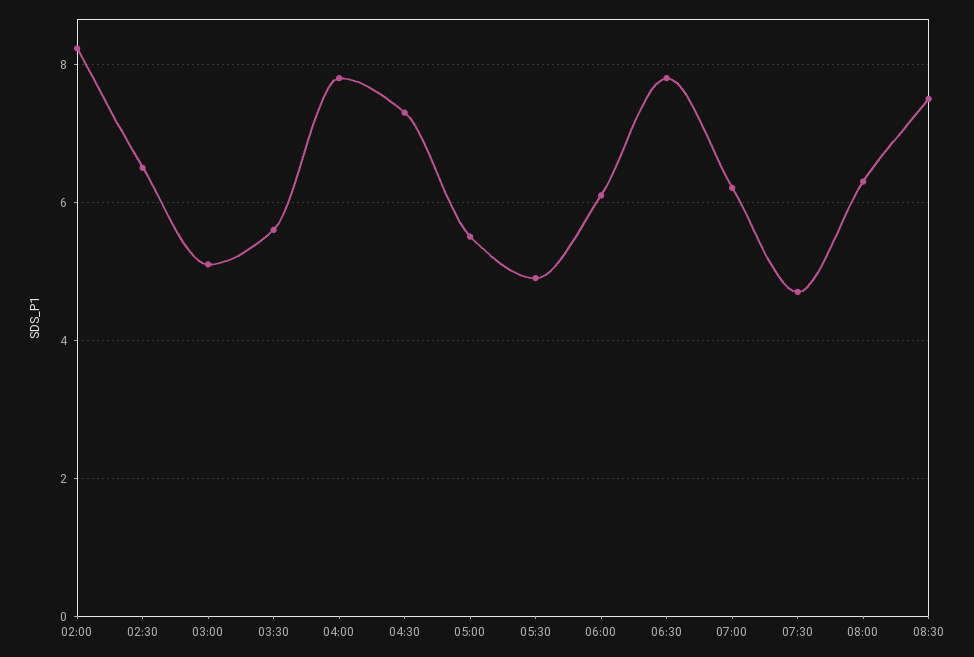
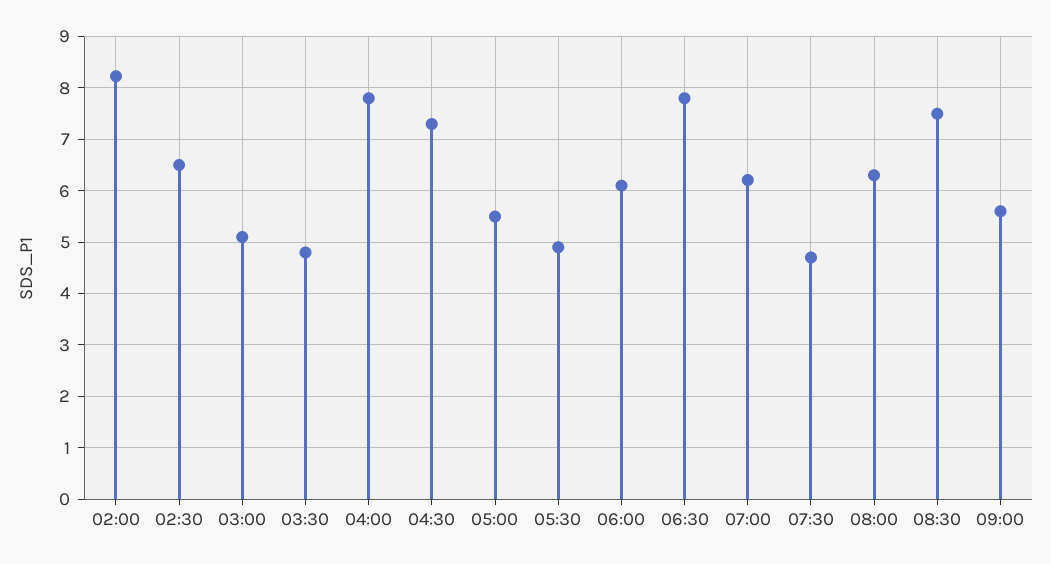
03:30: 5.6 -> 4.8
09:00: none -> 5.6

